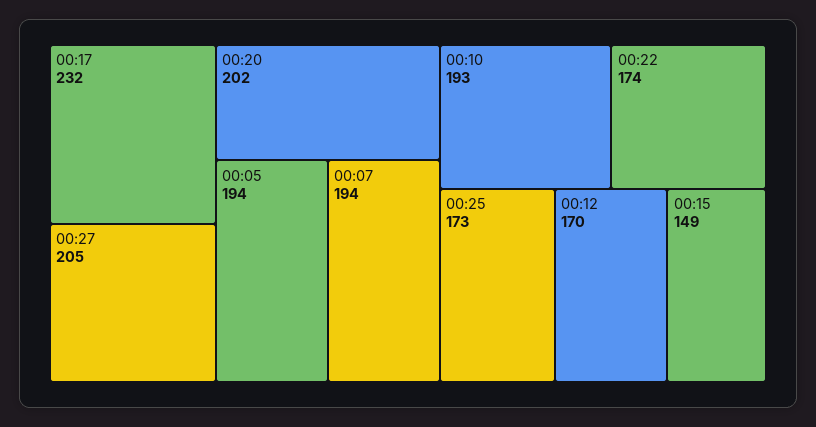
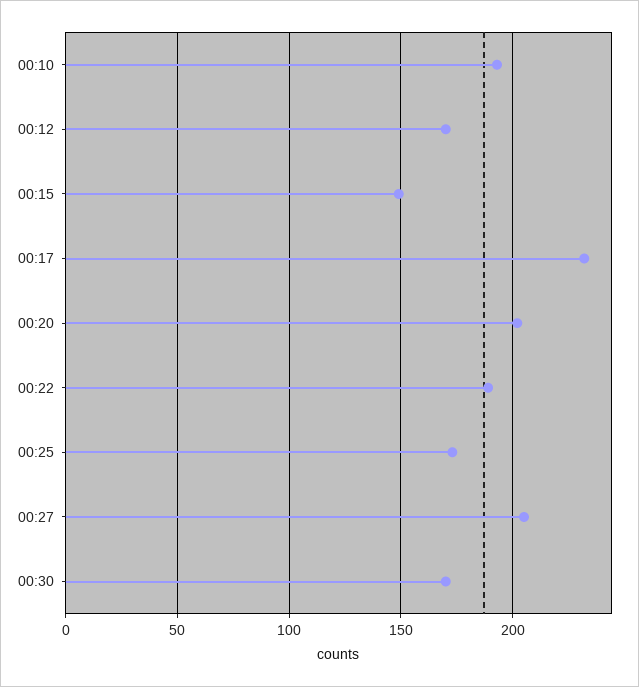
00:05: 194 -> none
00:07: 194 -> none
00:22: 174 -> 190
00:30: none -> 170

